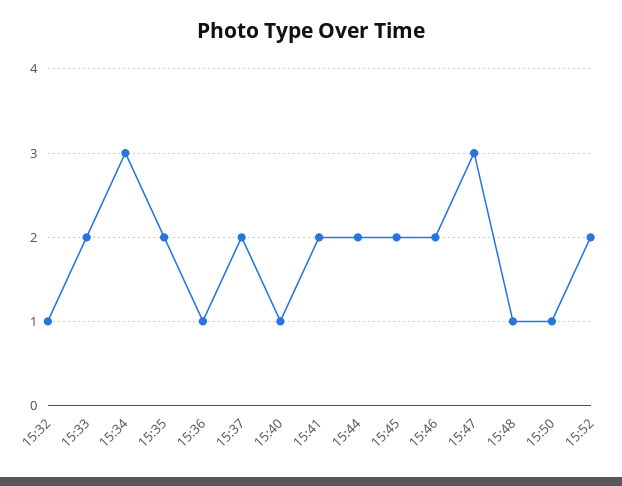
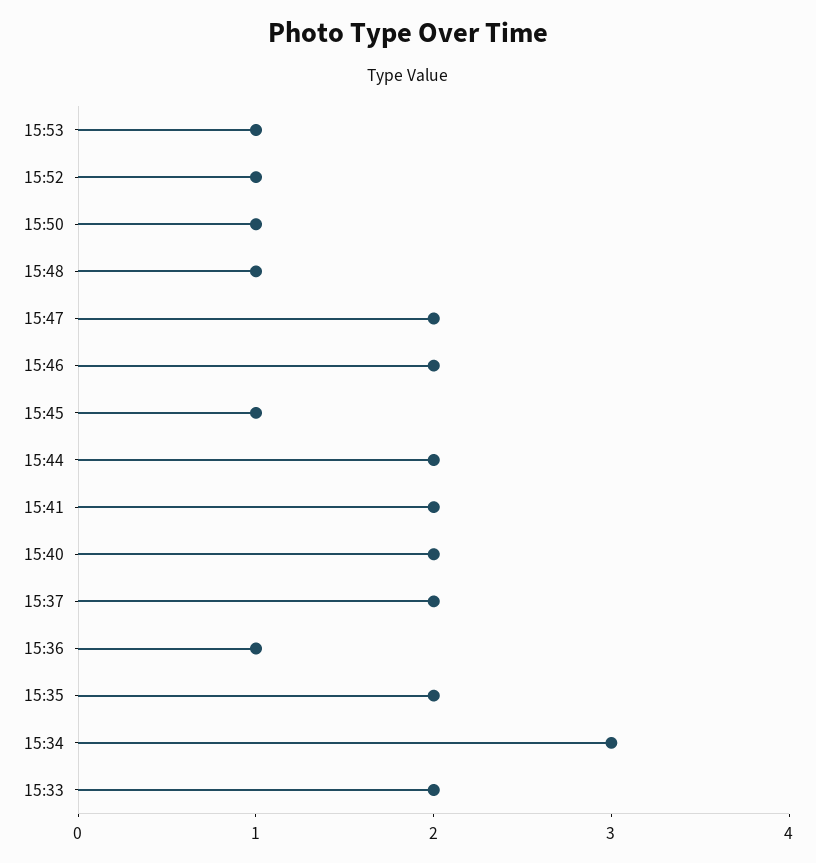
15:32: 1 -> none
15:40: 1 -> 2
15:45: 2 -> 1
15:47: 3 -> 2
15:52: 2 -> 1
15:53: none -> 1

